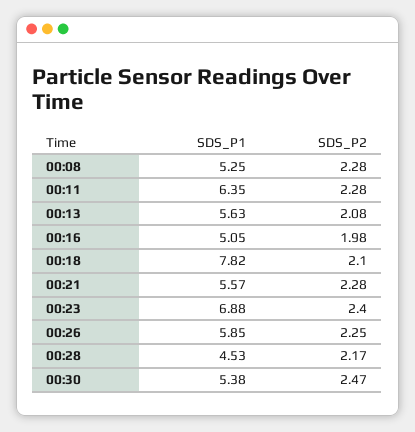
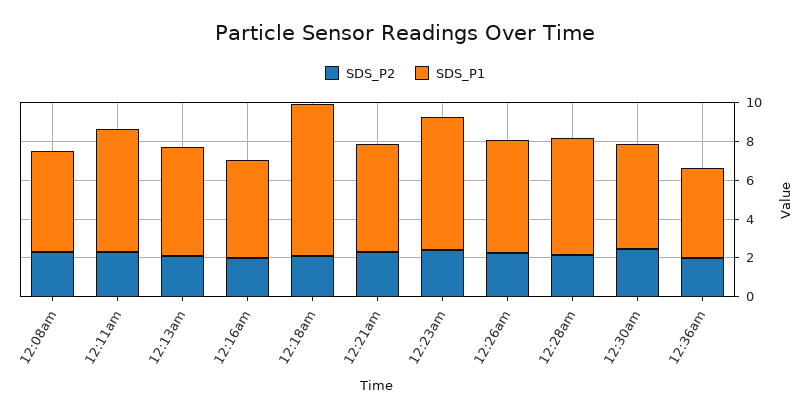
SDS_P1, 00:28: 4.53 -> 6
SDS_P2, 12:36am: none -> 2
SDS_P1, 12:36am: none -> 4.5

